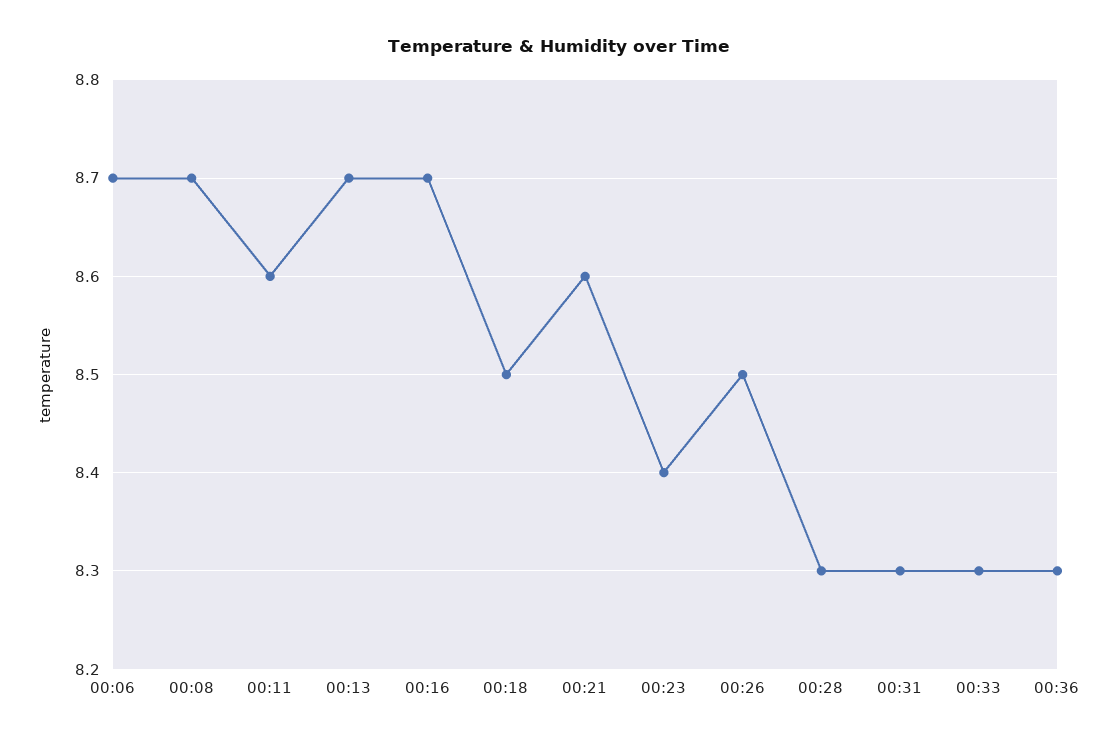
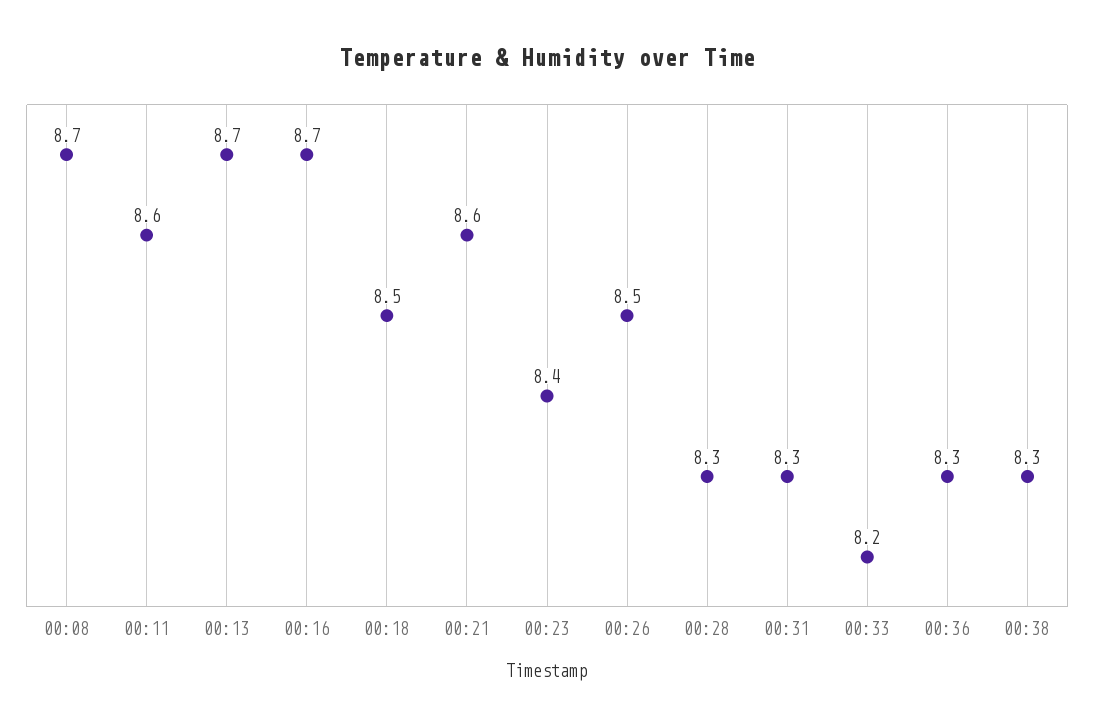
00:06: 8.7 -> none
00:33: 8.3 -> 8.2
00:38: none -> 8.3

